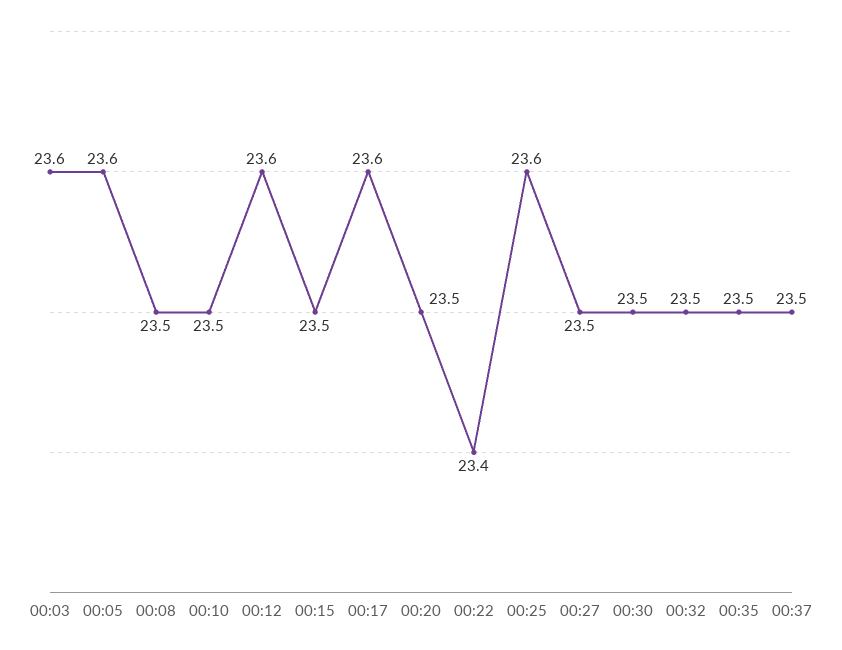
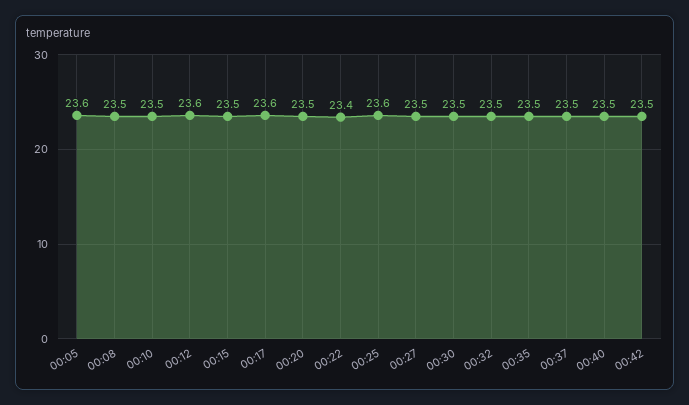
00:03: 23.6 -> none
00:40: none -> 23.5
00:42: none -> 23.5

